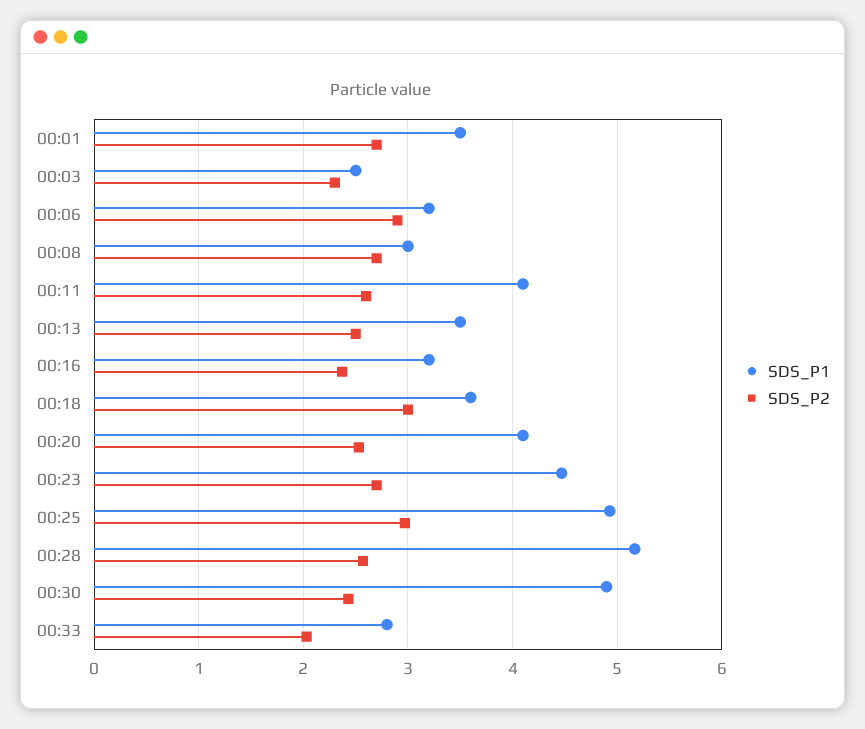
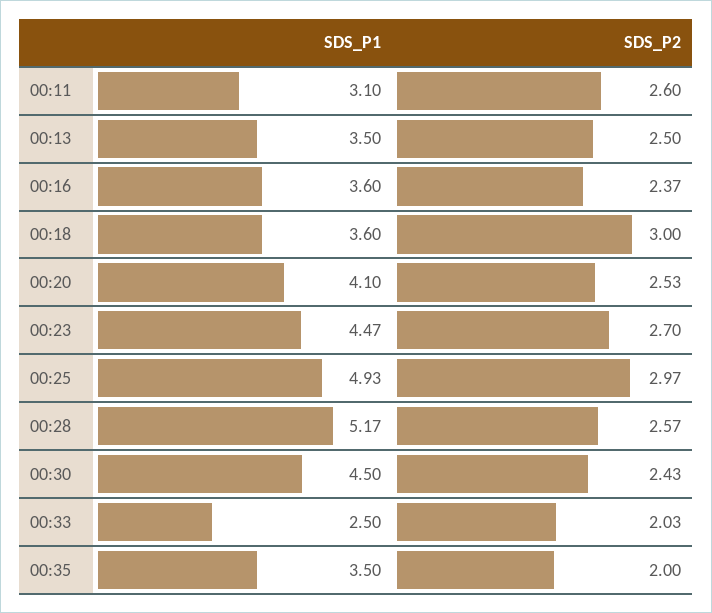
SDS_P1, 00:01: 3.5 -> none
SDS_P2, 00:01: 2.7 -> none
SDS_P1, 00:03: 2.5 -> none
SDS_P2, 00:03: 2.3 -> none
SDS_P1, 00:06: 3.2 -> none
SDS_P2, 00:06: 2.9 -> none
SDS_P1, 00:08: 3 -> none
SDS_P2, 00:08: 2.7 -> none
SDS_P1, 00:11: 4.1 -> 3.1
SDS_P1, 00:16: 3.2 -> 3.6
SDS_P1, 00:30: 4.9 -> 4.5
SDS_P1, 00:33: 2.8 -> 2.5
SDS_P1, 00:35: none -> 3.5
SDS_P2, 00:35: none -> 2

